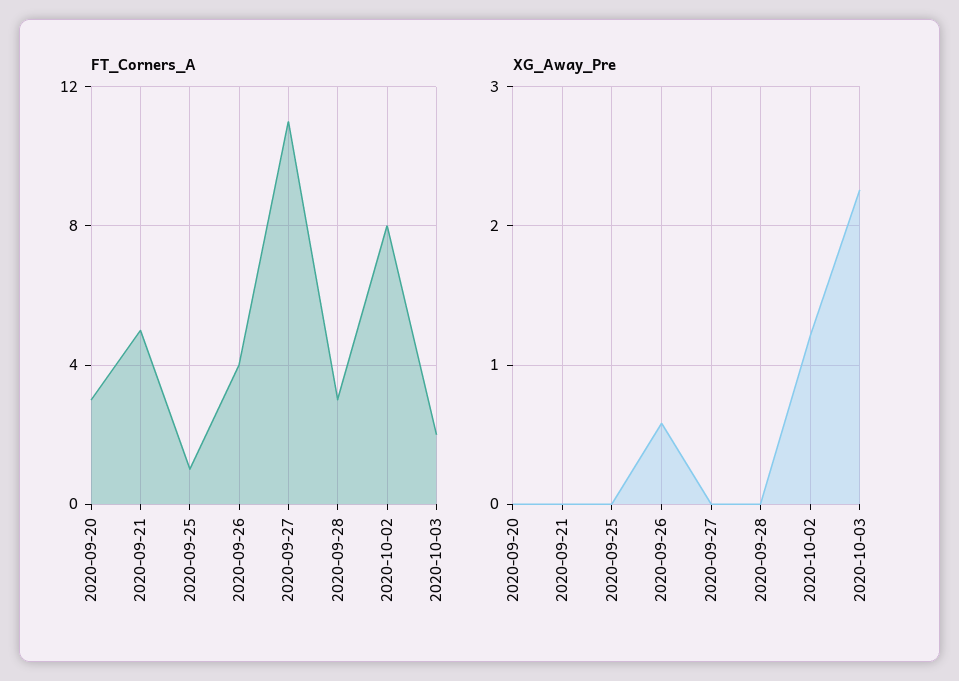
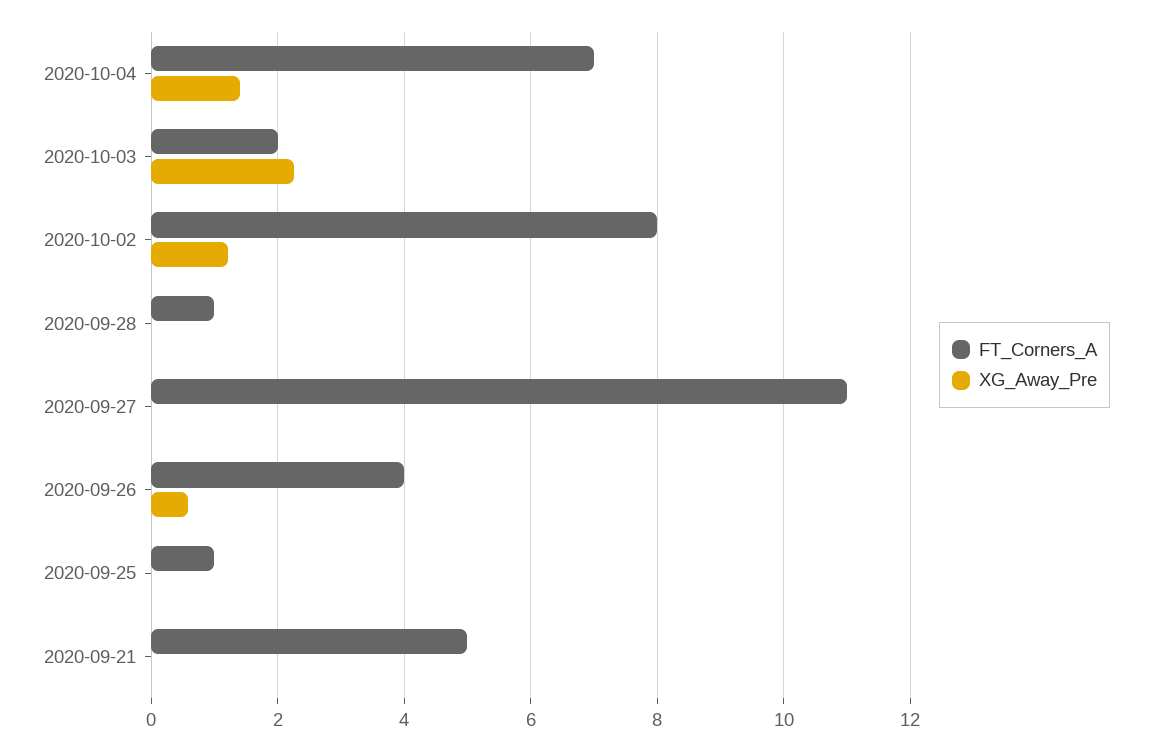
FT_Corners_A, 2020-09-20: 3 -> none
FT_Corners_A, 2020-09-28: 3 -> 1
XG_Away_Pre, 2020-09-20: 0 -> none
FT_Corners_A, 2020-10-04: none -> 7
XG_Away_Pre, 2020-10-04: none -> 1.4

